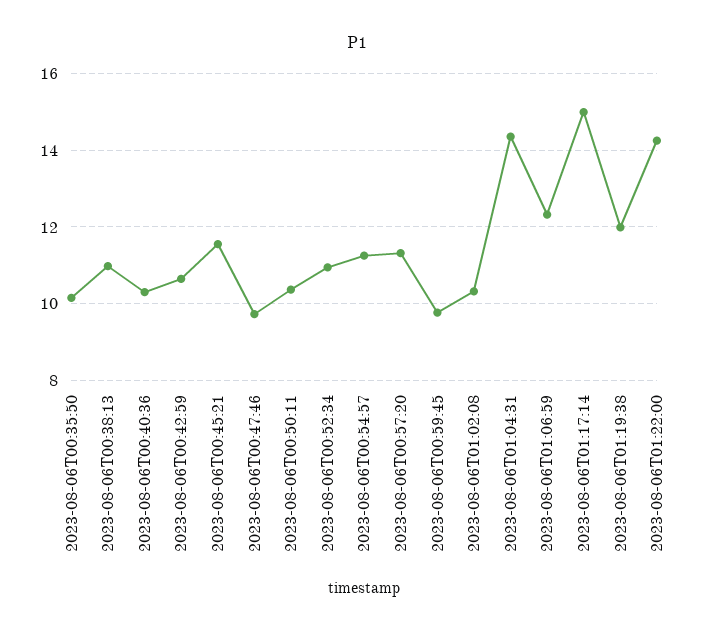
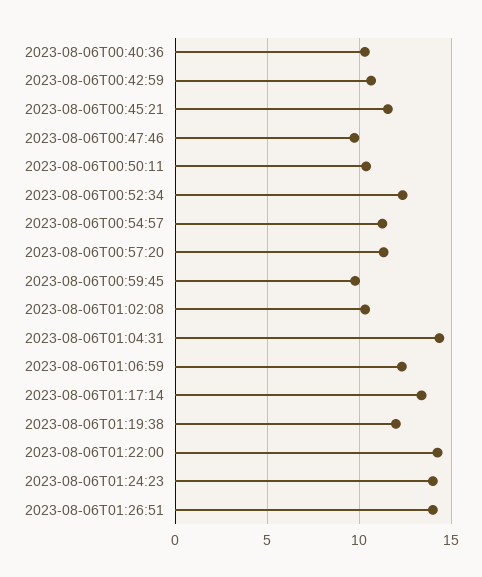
2023-08-06T00:35:50: 10.2 -> none
2023-08-06T00:38:13: 11 -> none
2023-08-06T00:52:34: 11 -> 12.5
2023-08-06T01:17:14: 15 -> 13.5
2023-08-06T01:24:23: none -> 14
2023-08-06T01:26:51: none -> 14

